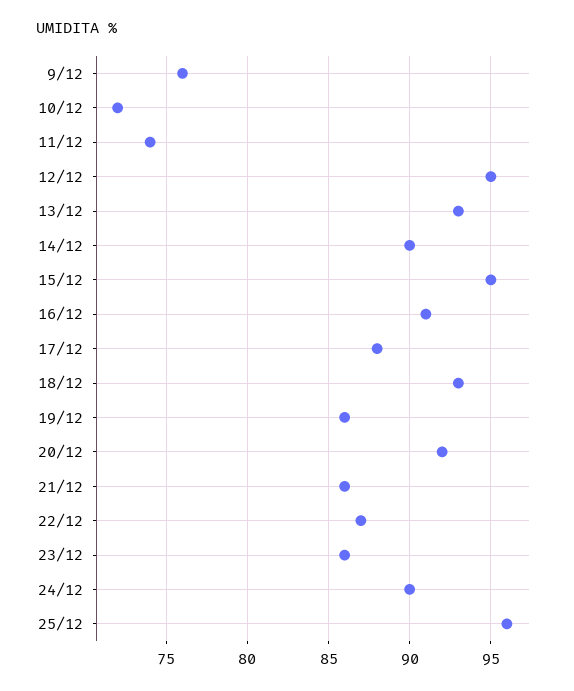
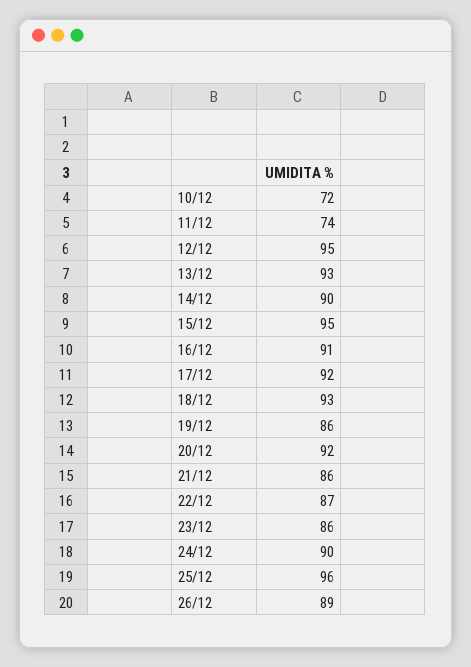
9/12: 76 -> none
17/12: 88 -> 92
26/12: none -> 89

